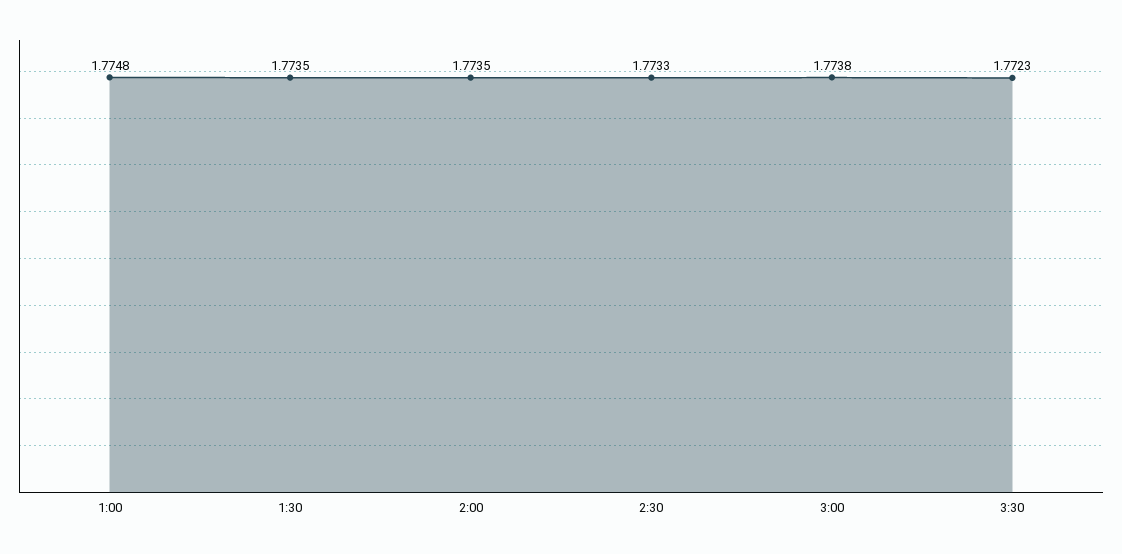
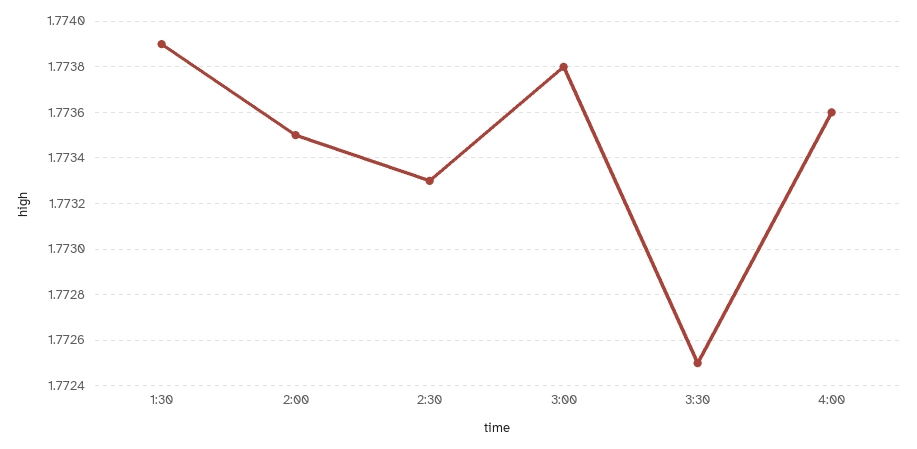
1:00: 1.7748 -> none
1:30: 1.7735 -> 1.7739
3:30: 1.7723 -> 1.7725
4:00: none -> 1.7736

